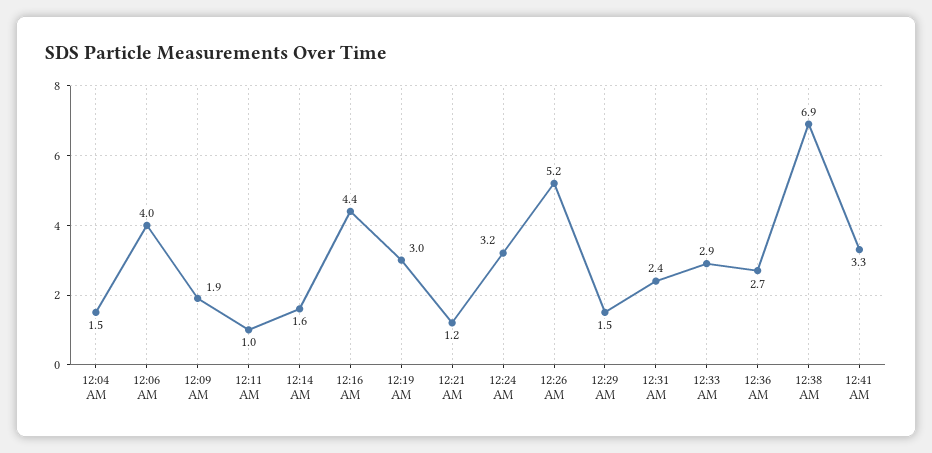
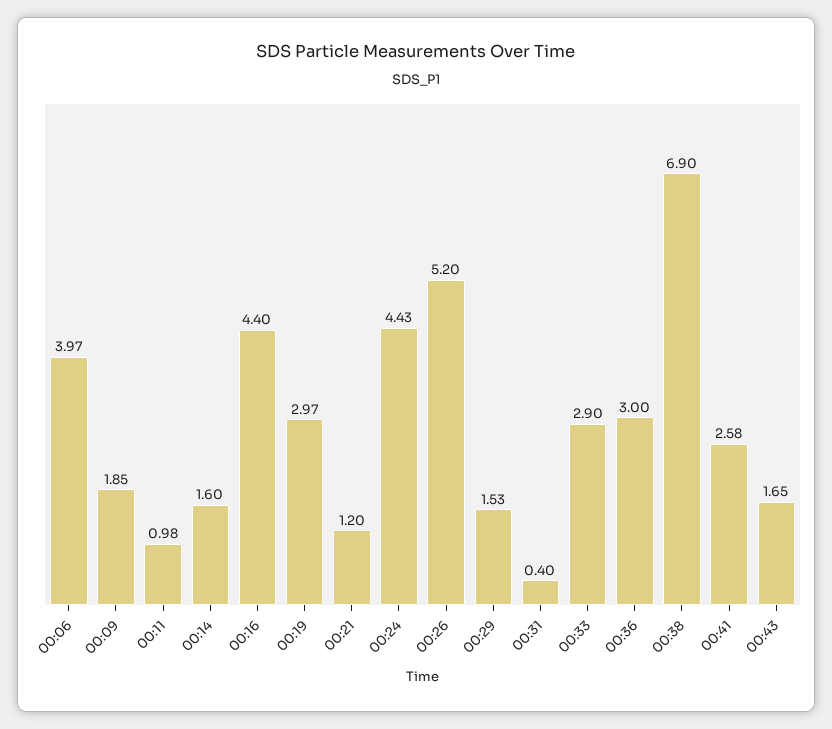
12:04 AM: 1.5 -> none
12:24 AM: 3.2 -> 4.43
12:31 AM: 2.4 -> 0.4
12:36 AM: 2.7 -> 3
12:41 AM: 3.3 -> 2.58
00:43: none -> 1.65

